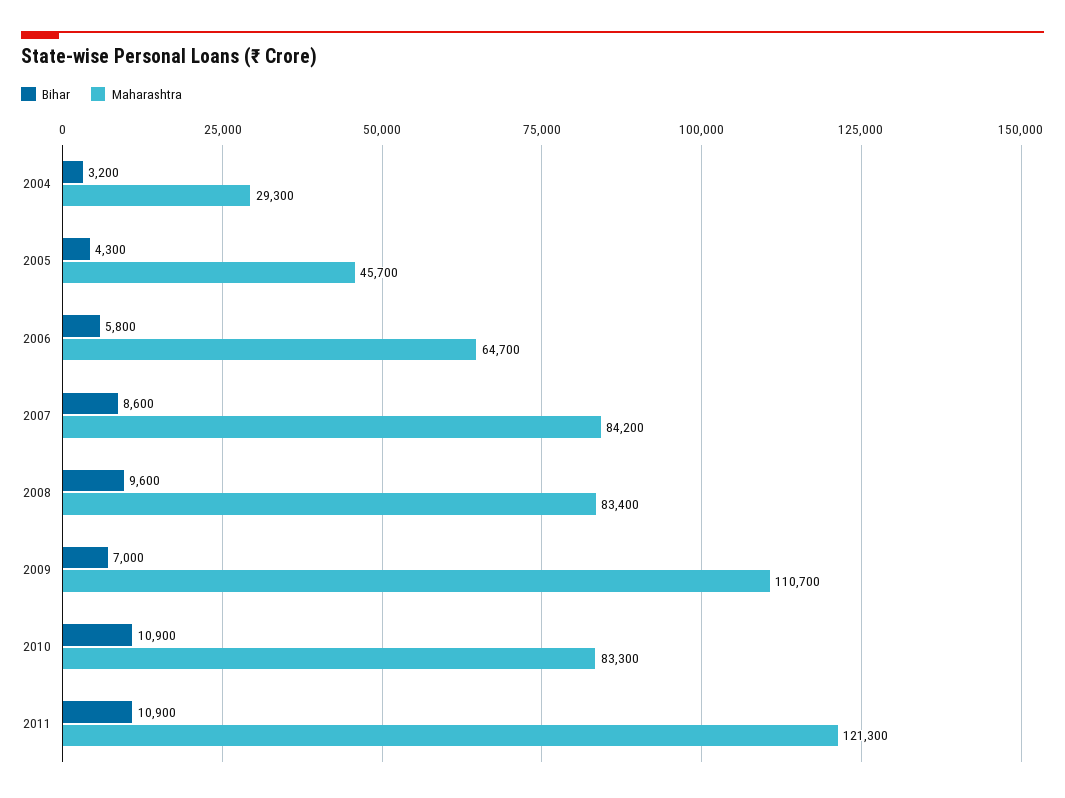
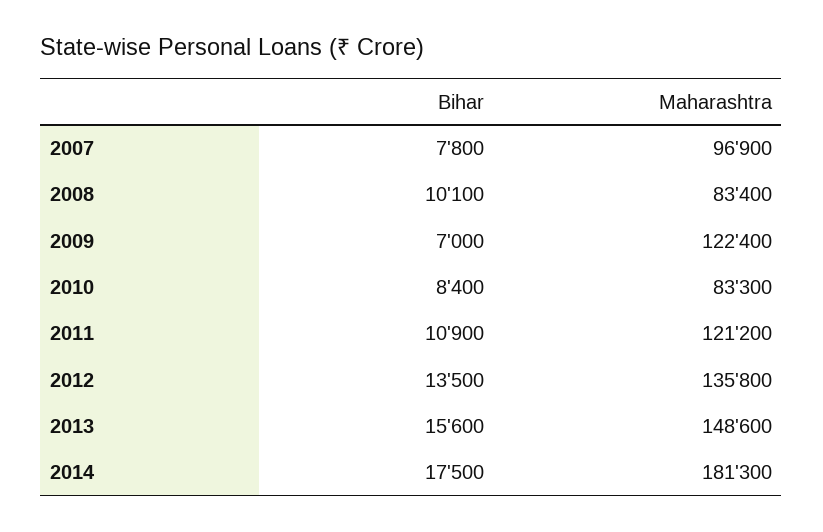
Bihar, 2004: 3200 -> none
Maharashtra, 2004: 29300 -> none
Bihar, 2005: 4300 -> none
Maharashtra, 2005: 45700 -> none
Bihar, 2006: 5800 -> none
Maharashtra, 2006: 64700 -> none
Bihar, 2007: 8600 -> 7800
Maharashtra, 2007: 84200 -> 96900
Bihar, 2008: 9600 -> 10100
Maharashtra, 2009: 110700 -> 122400
Bihar, 2010: 10900 -> 8400
Maharashtra, 2011: 121300 -> 121200
Bihar, 2012: none -> 13500
Maharashtra, 2012: none -> 135800
Bihar, 2013: none -> 15600
Maharashtra, 2013: none -> 148600
Bihar, 2014: none -> 17500
Maharashtra, 2014: none -> 181300

